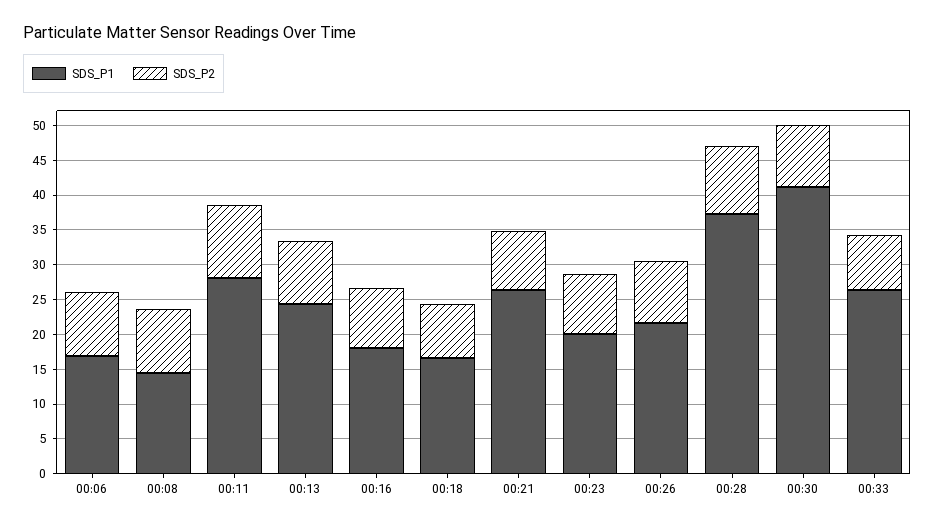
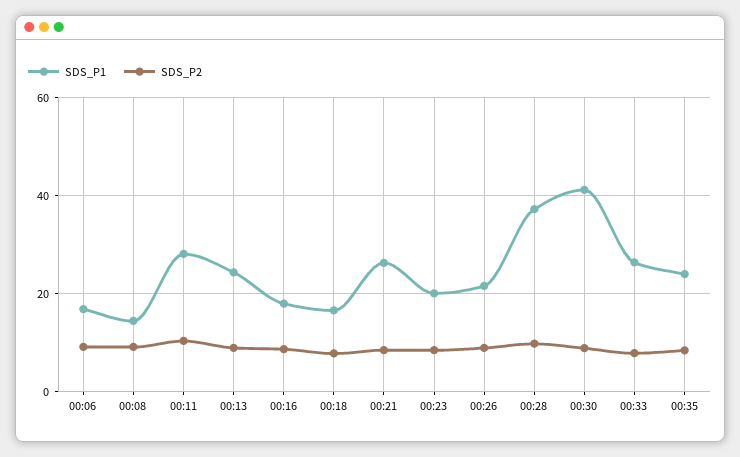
SDS_P1, 00:35: none -> 24
SDS_P2, 00:35: none -> 8

